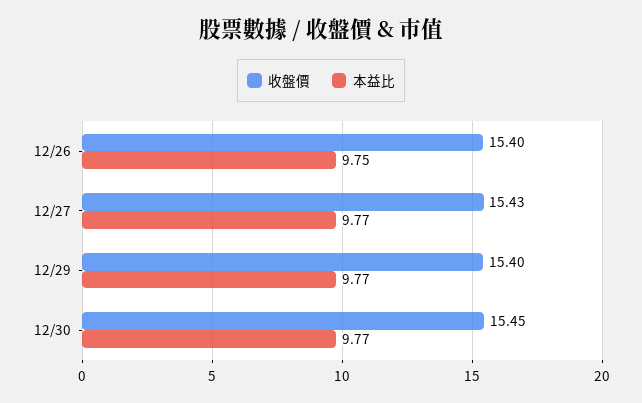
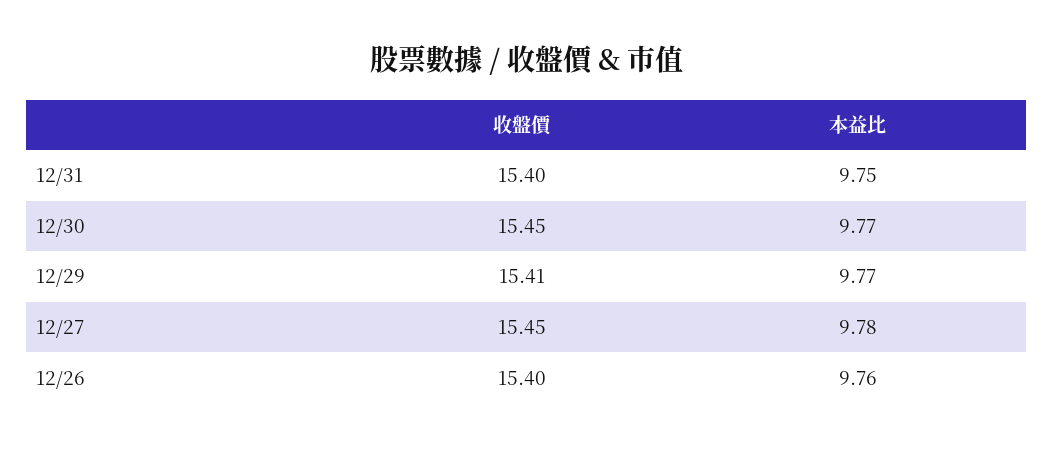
本益比, 12/26: 9.75 -> 9.76
收盤價, 12/27: 15.43 -> 15.45
本益比, 12/27: 9.77 -> 9.78
收盤價, 12/29: 15.4 -> 15.41
收盤價, 12/31: none -> 15.4
本益比, 12/31: none -> 9.75

